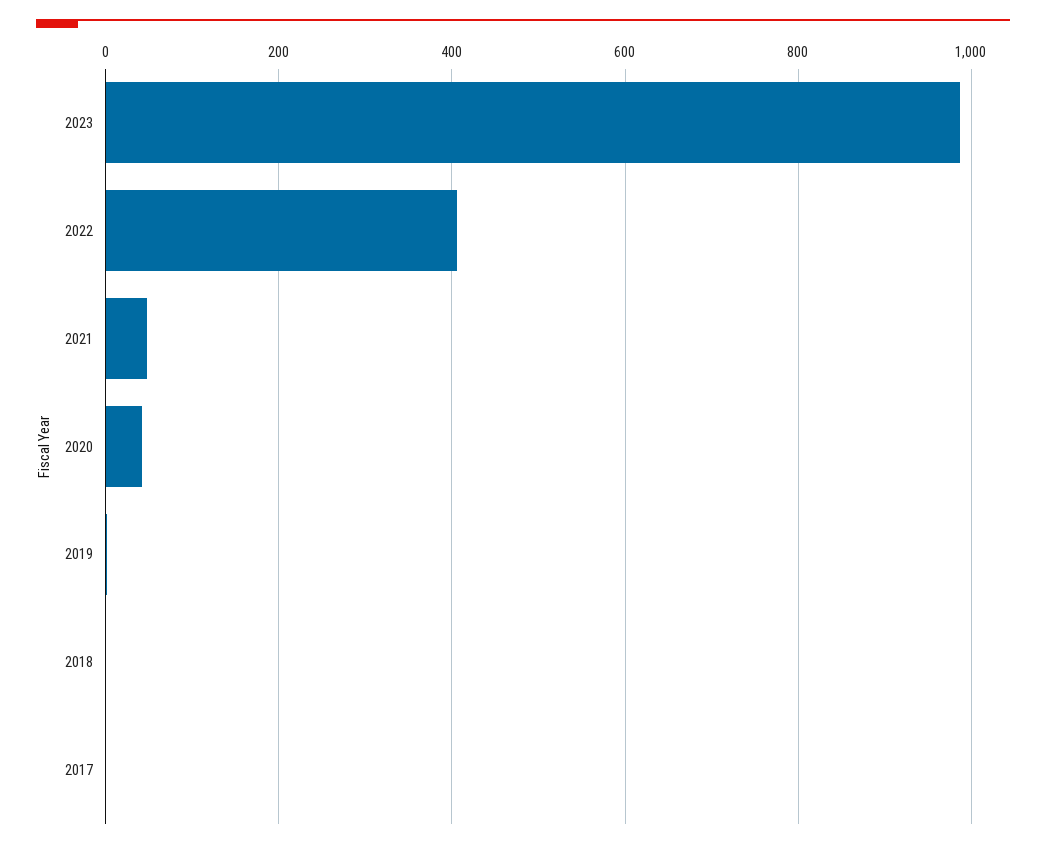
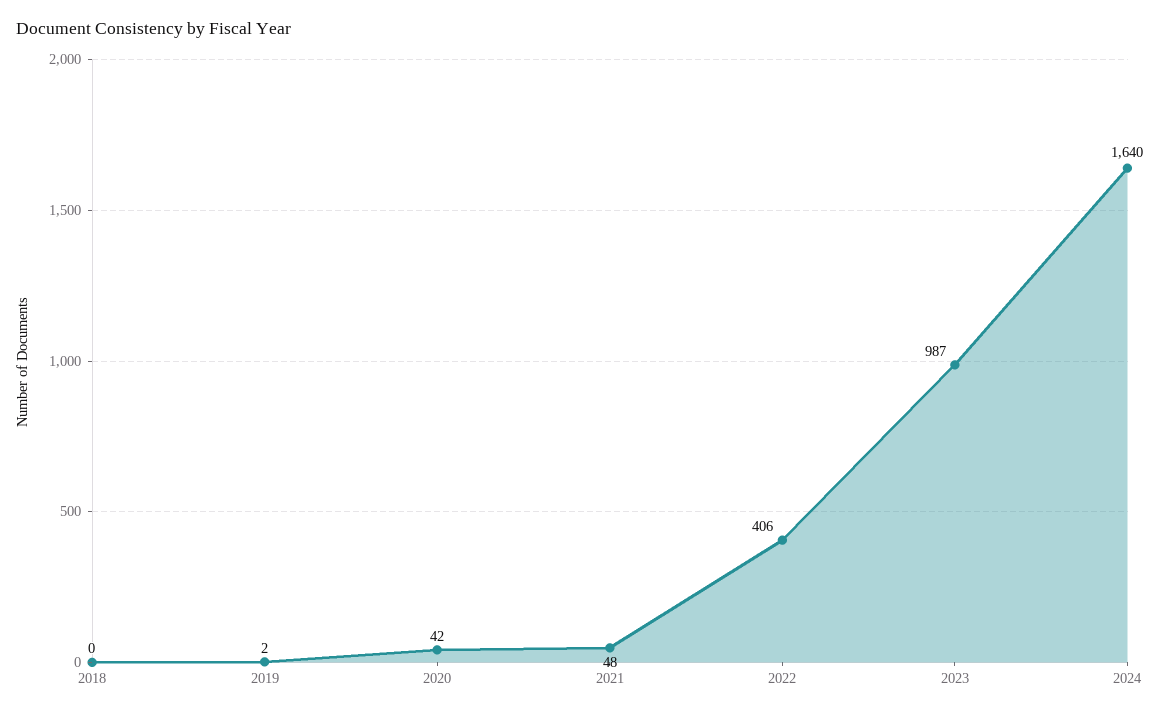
2017: 0 -> none
2024: none -> 1640

